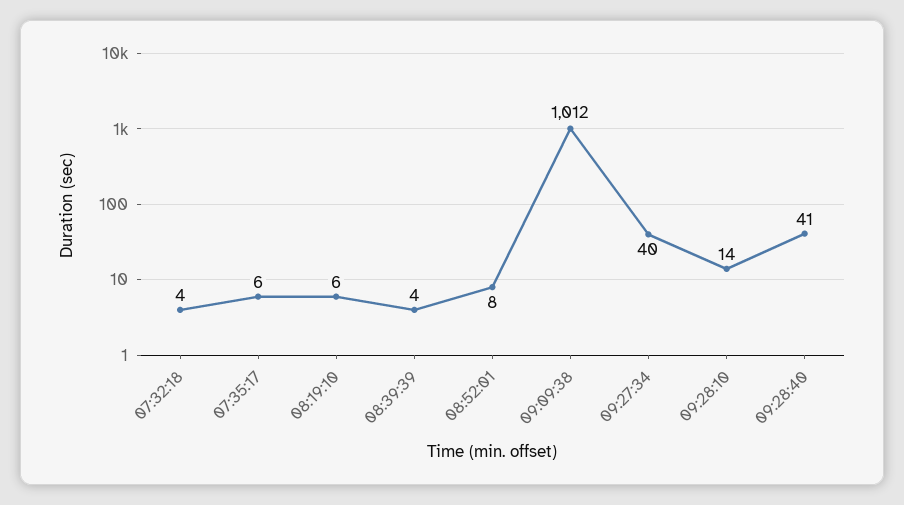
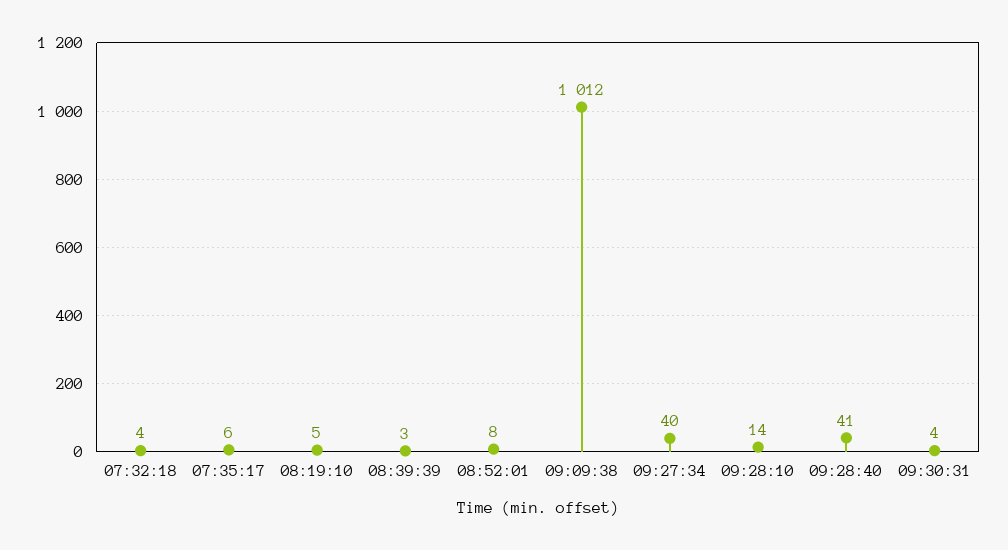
08:19:10: 6 -> 5
08:39:39: 4 -> 3
09:30:31: none -> 4

